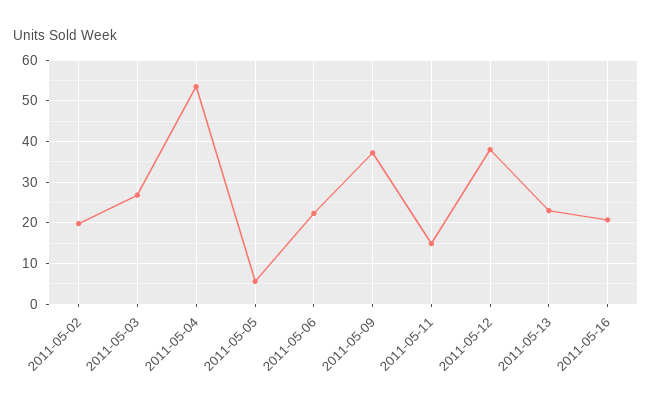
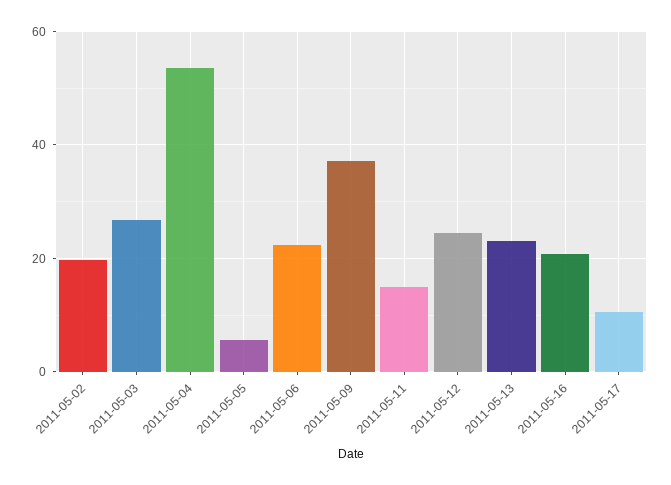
2011-05-12: 38 -> 24
2011-05-17: none -> 10

